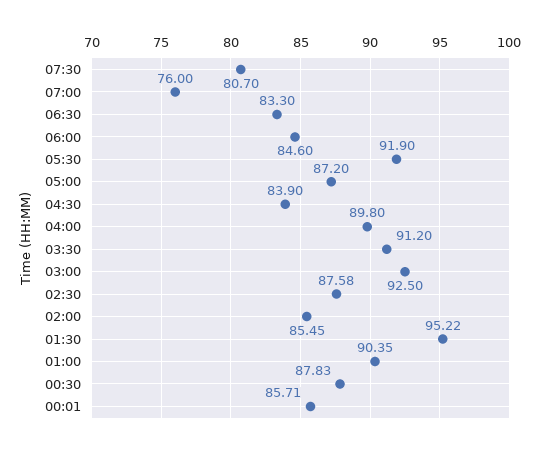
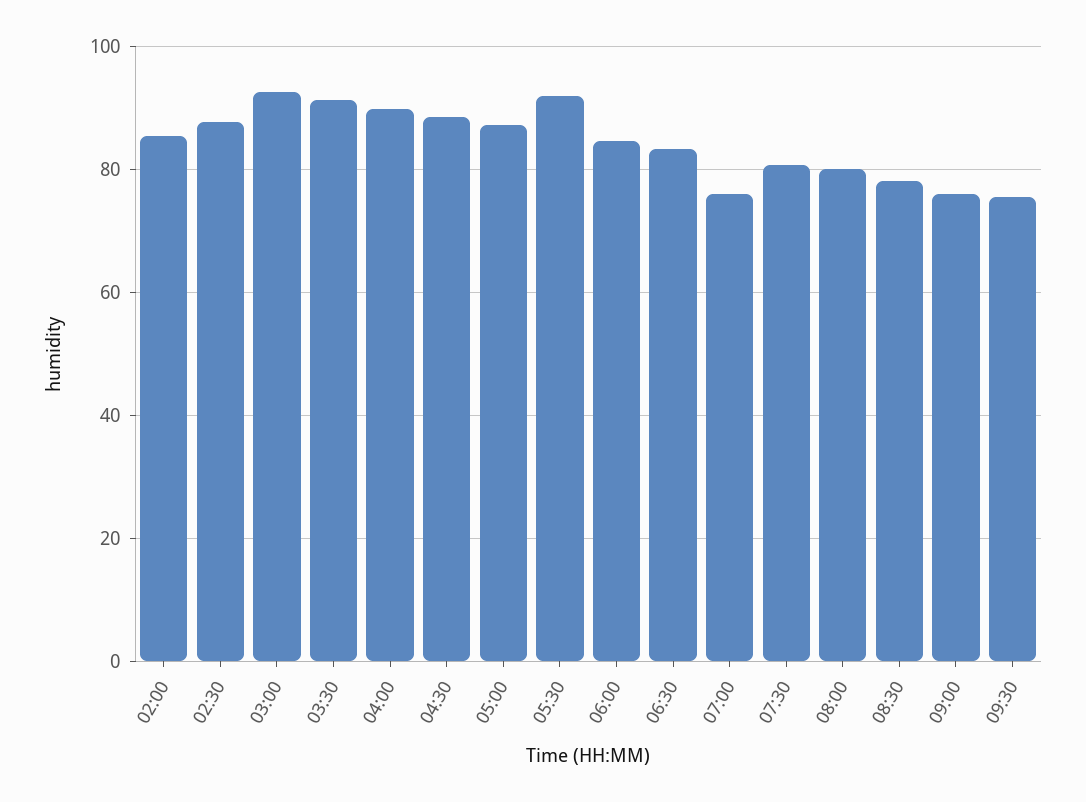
04:30: 83.9 -> 88
01:30: 95.22 -> none
01:00: 90.35 -> none
00:30: 87.83 -> none
00:01: 85.71 -> none
08:00: none -> 80
08:30: none -> 78
09:00: none -> 76
09:30: none -> 76

